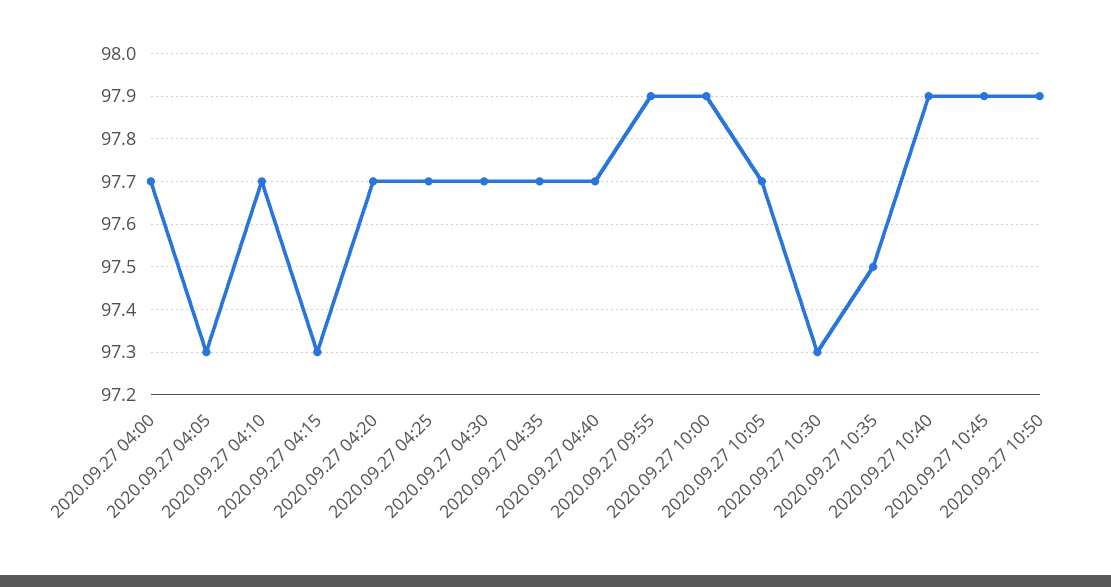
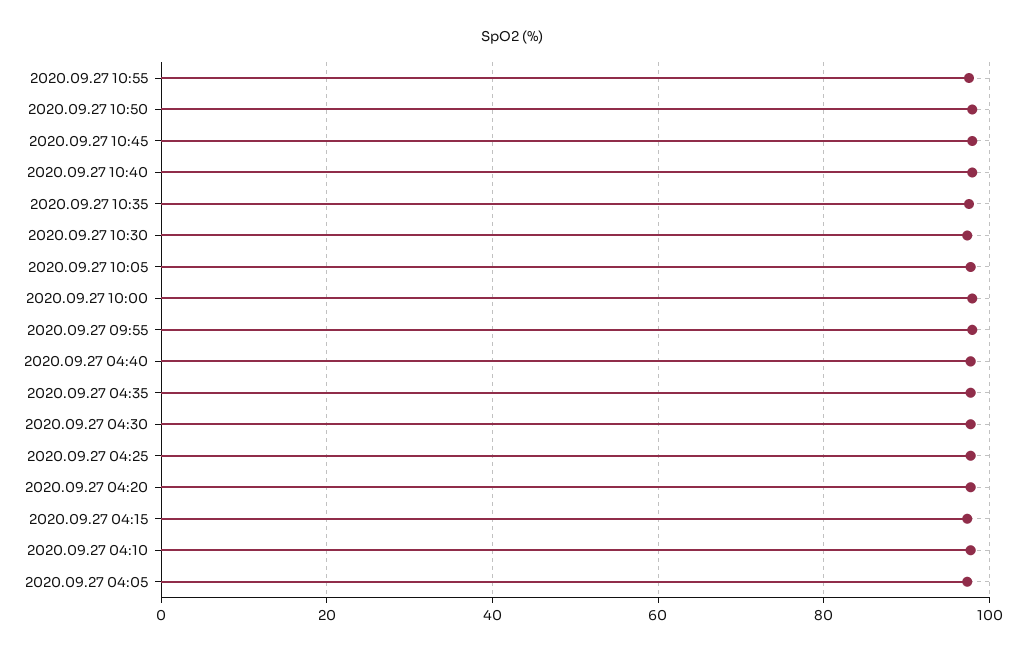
2020.09.27 04:00: 97.7 -> none
2020.09.27 10:55: none -> 98

